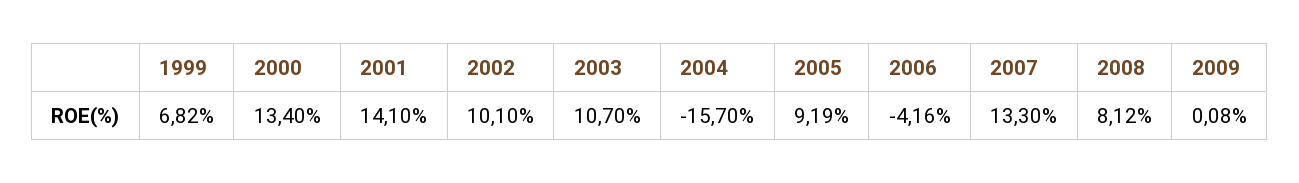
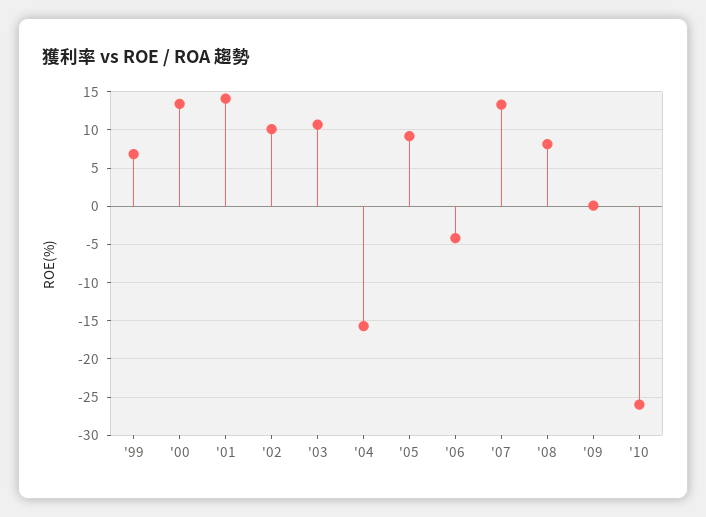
'10: none -> -26

